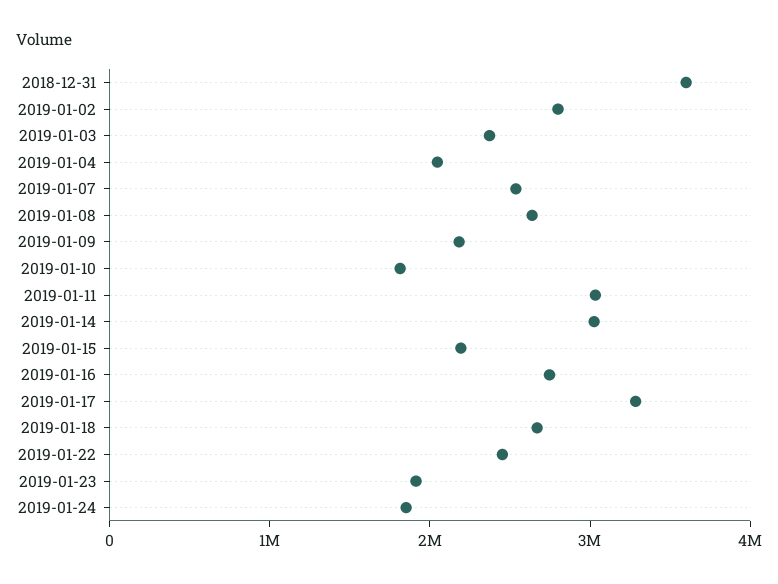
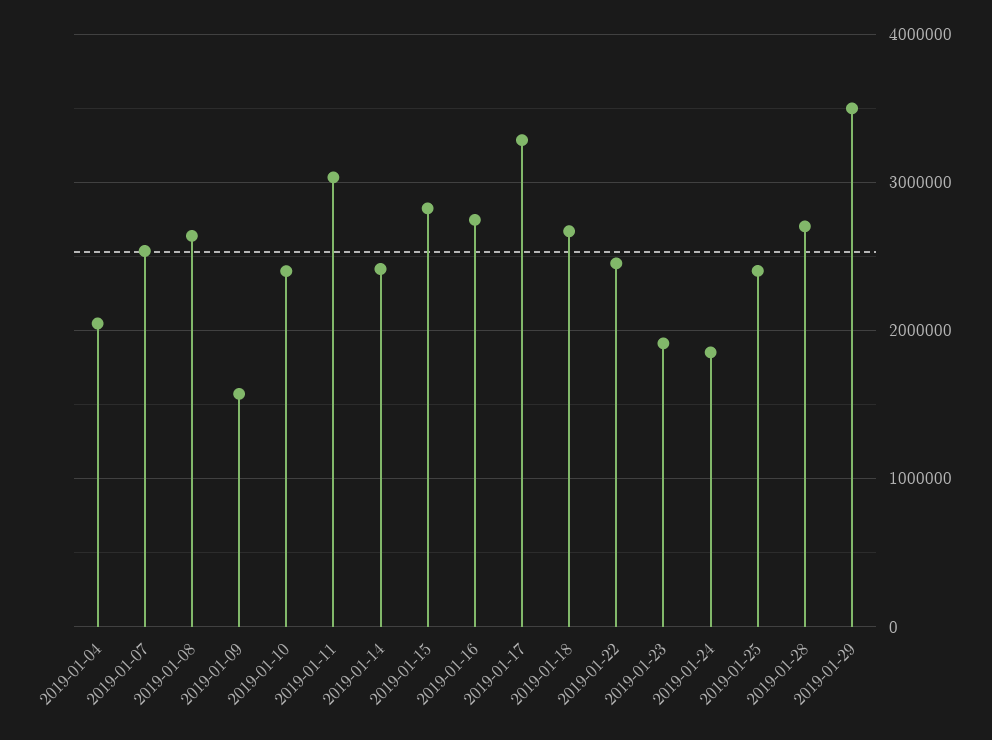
2018-12-31: 3600000 -> none
2019-01-02: 2800000 -> none
2019-01-03: 2400000 -> none
2019-01-09: 2200000 -> 1600000
2019-01-10: 1800000 -> 2400000
2019-01-14: 3000000 -> 2400000
2019-01-15: 2200000 -> 2800000
2019-01-25: none -> 2400000
2019-01-28: none -> 2700000
2019-01-29: none -> 3500000

